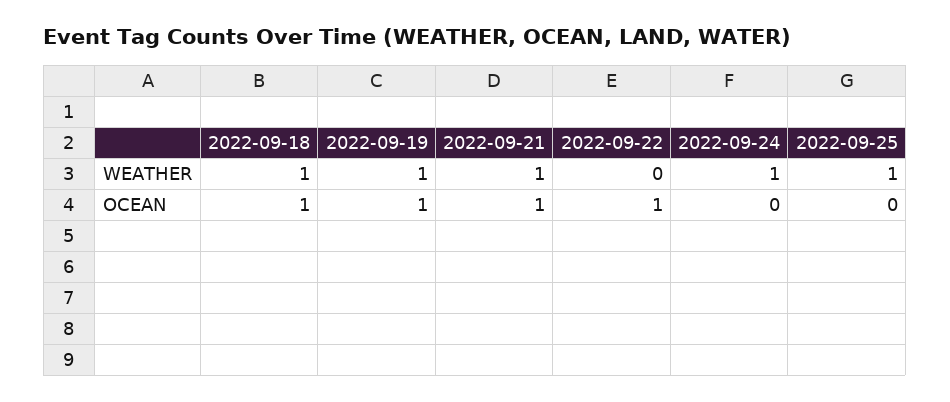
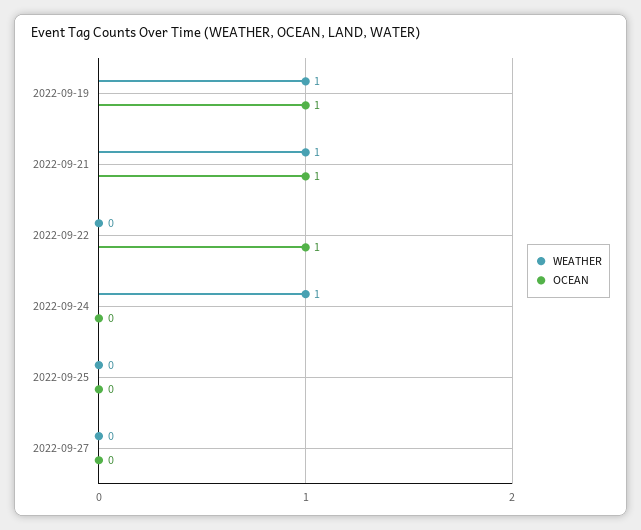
WEATHER, 2022-09-18: 1 -> none
WEATHER, 2022-09-25: 1 -> 0
OCEAN, 2022-09-18: 1 -> none
WEATHER, 2022-09-27: none -> 0
OCEAN, 2022-09-27: none -> 0

